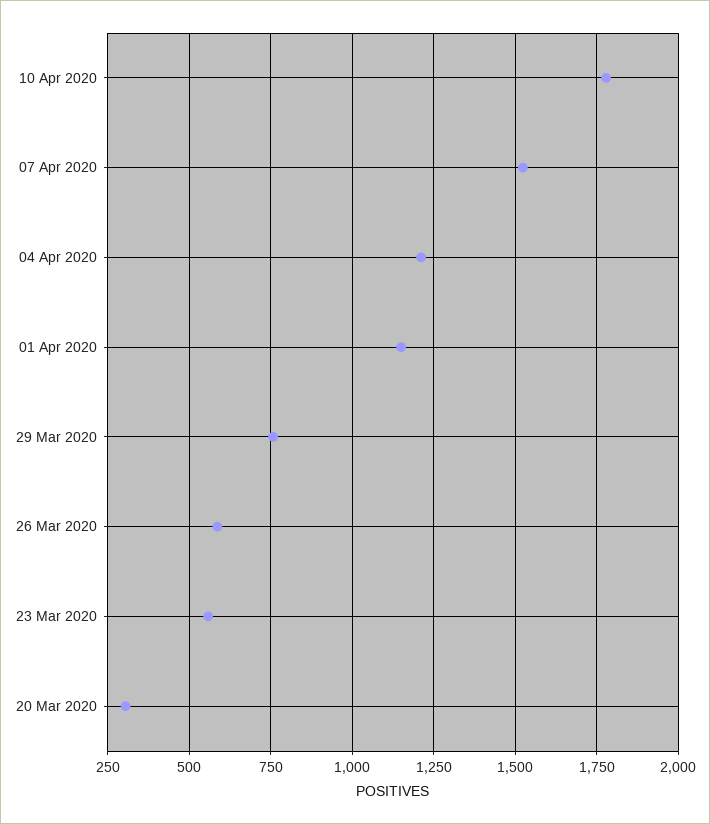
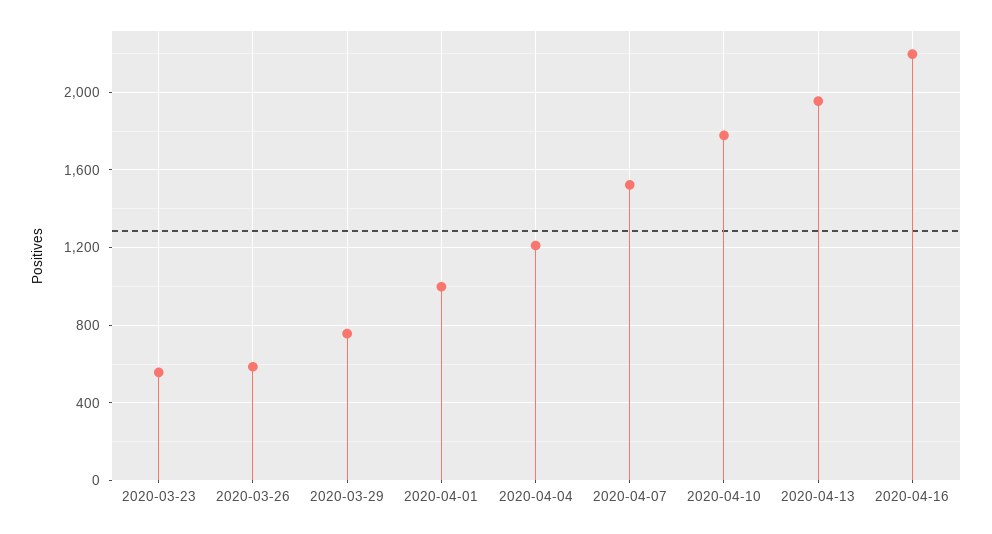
01 Apr 2020: 1150 -> 1000
20 Mar 2020: 300 -> none
2020-04-13: none -> 1950
2020-04-16: none -> 2200

